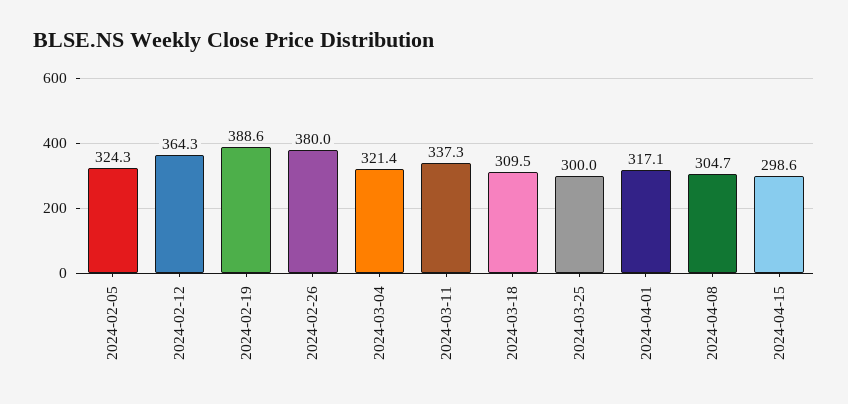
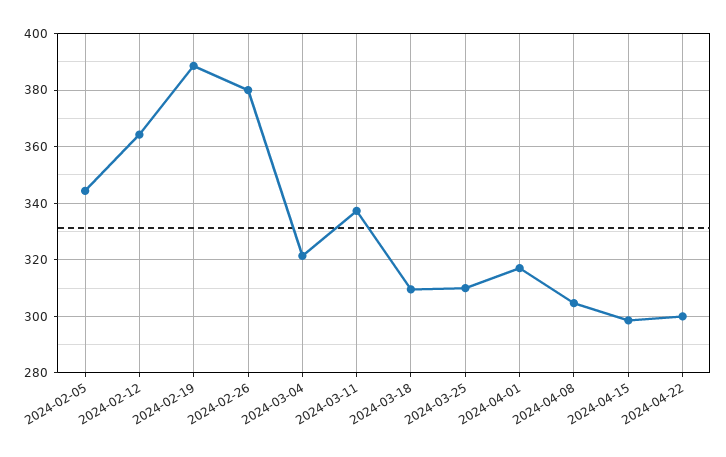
2024-02-05: 324.3 -> 345
2024-03-25: 300 -> 310
2024-04-22: none -> 300

